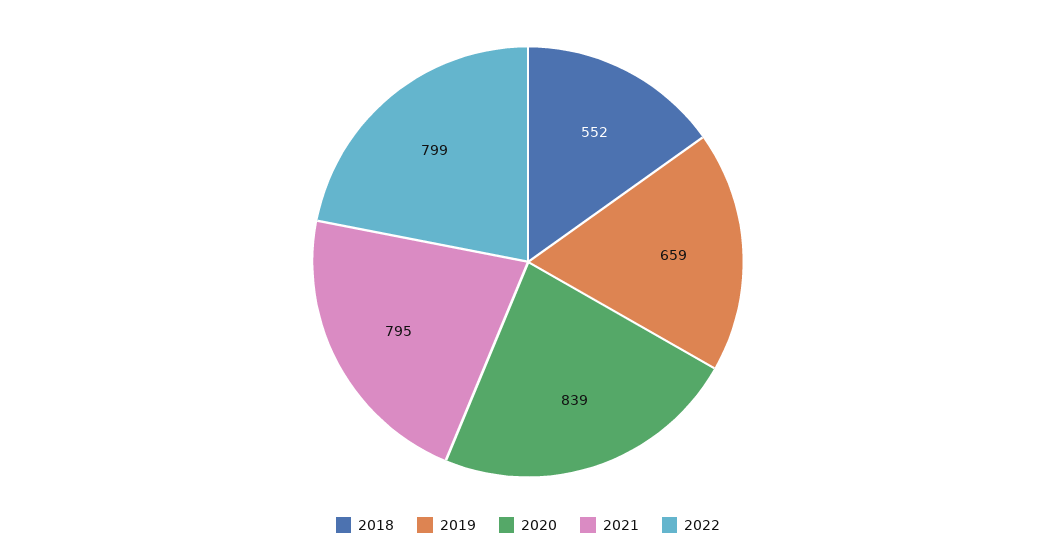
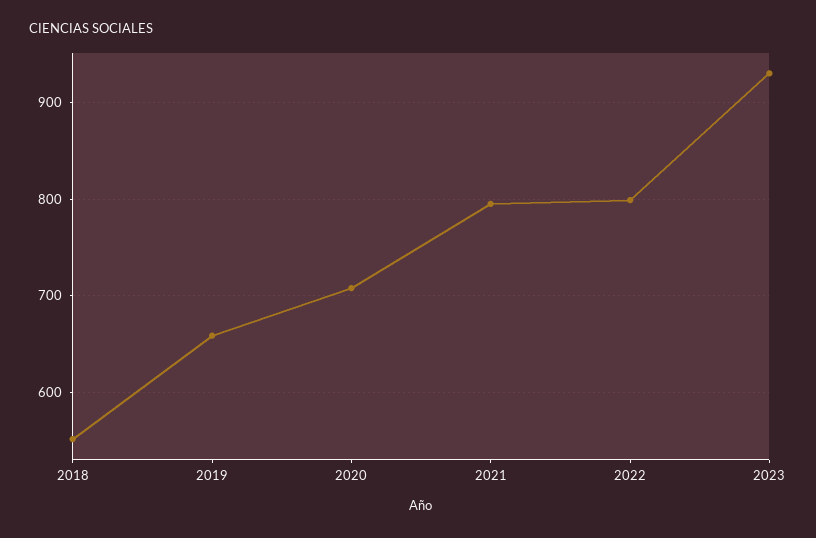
2020: 839 -> 710
2023: none -> 930

